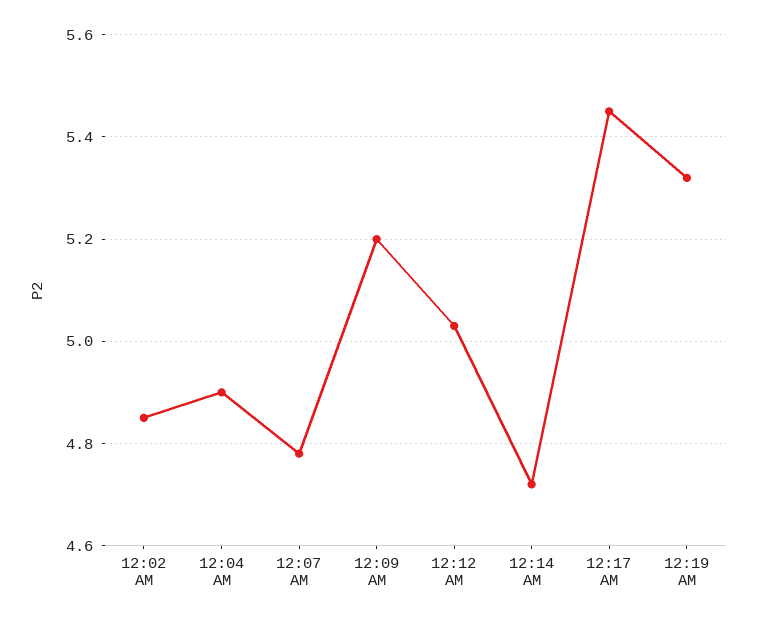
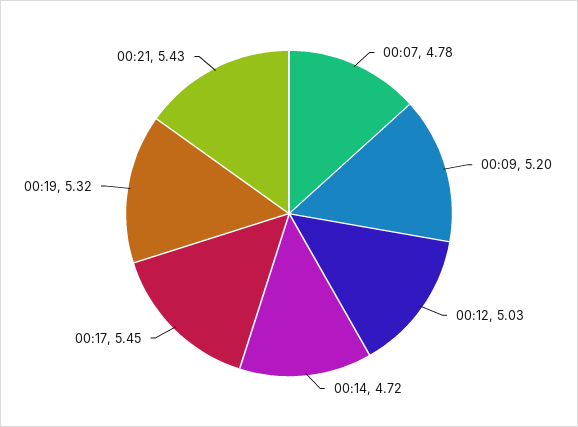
12:02 AM: 4.85 -> none
12:04 AM: 4.9 -> none
00:21: none -> 5.43

